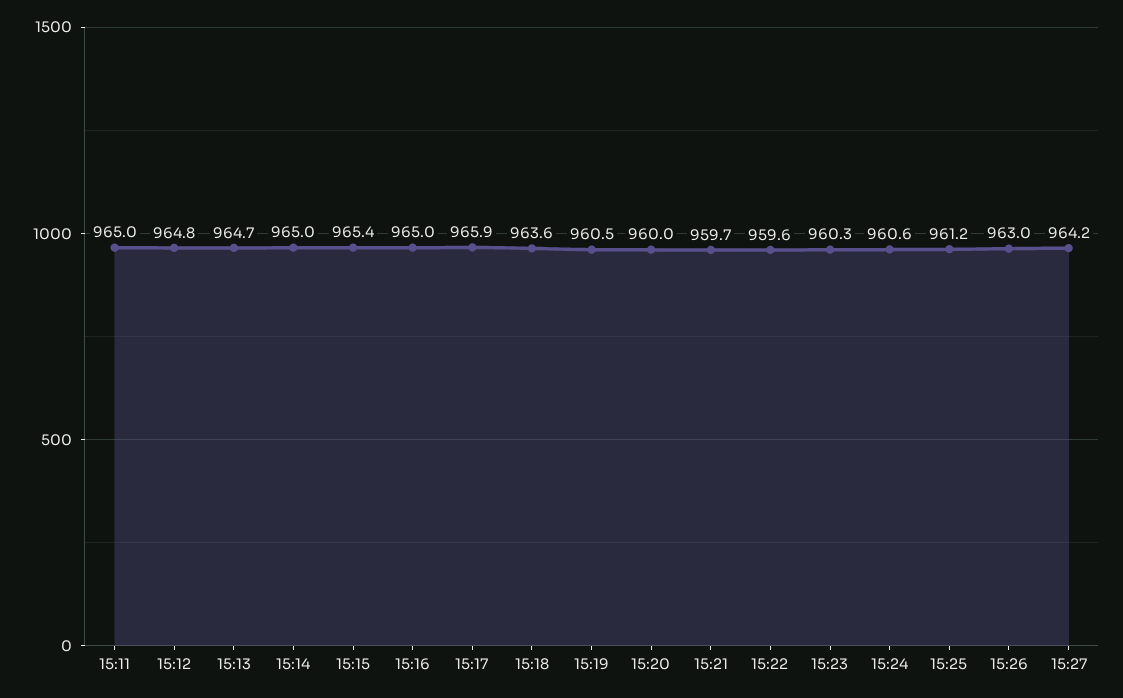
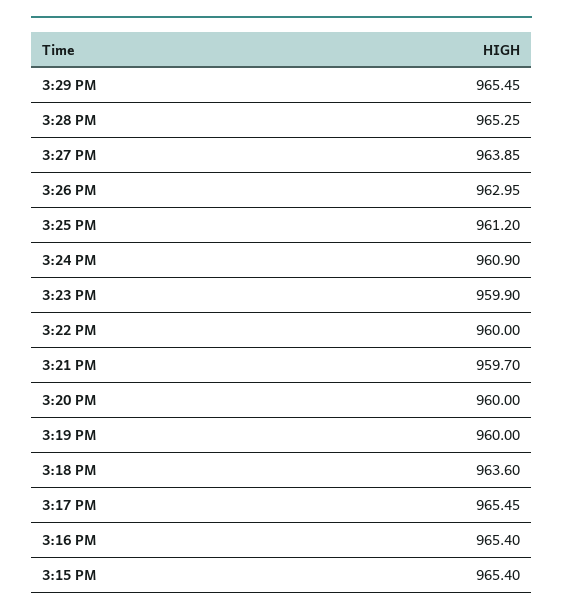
15:11: 965 -> none
15:12: 964.8 -> none
15:13: 964.7 -> none
15:14: 965 -> none
15:16: 965 -> 965.4
15:17: 965.9 -> 965.45
15:19: 960.5 -> 960
15:22: 959.6 -> 960
15:23: 960.3 -> 959.9
15:24: 960.6 -> 960.9
15:27: 964.2 -> 963.85
3:29 PM: none -> 965.45
3:28 PM: none -> 965.25

